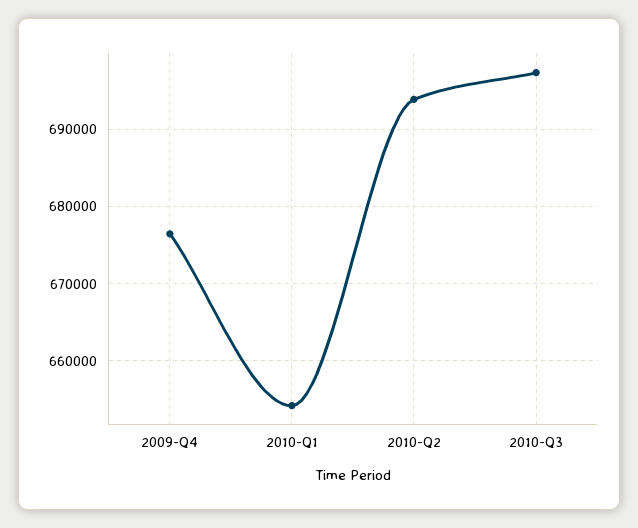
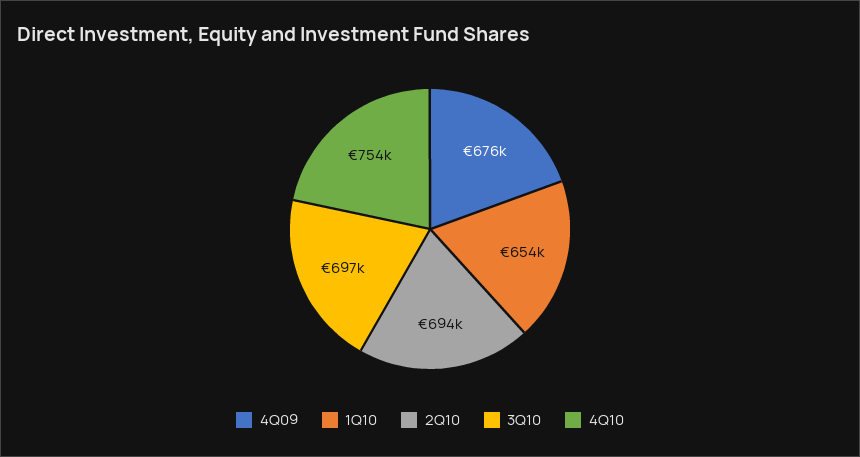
4Q10: none -> 754000

